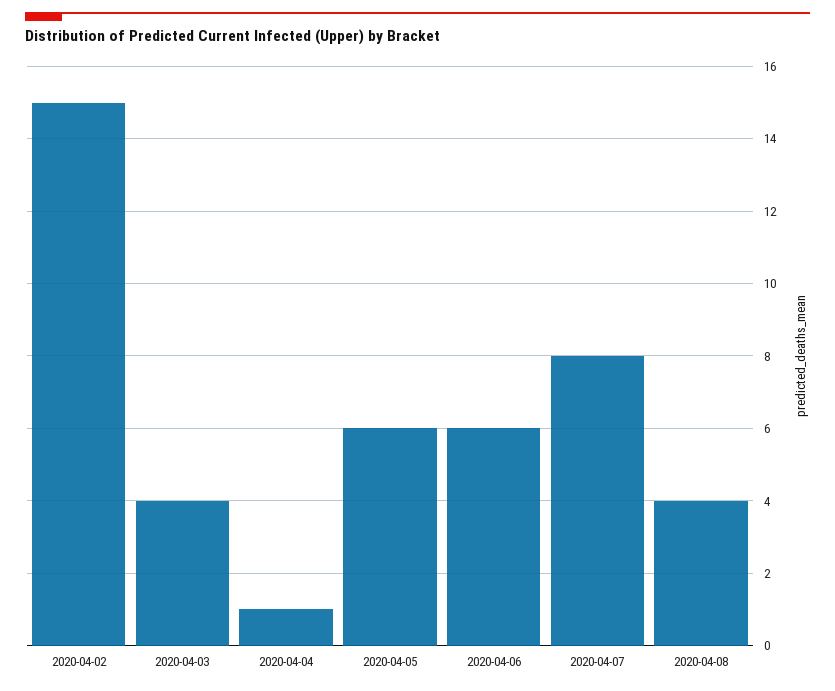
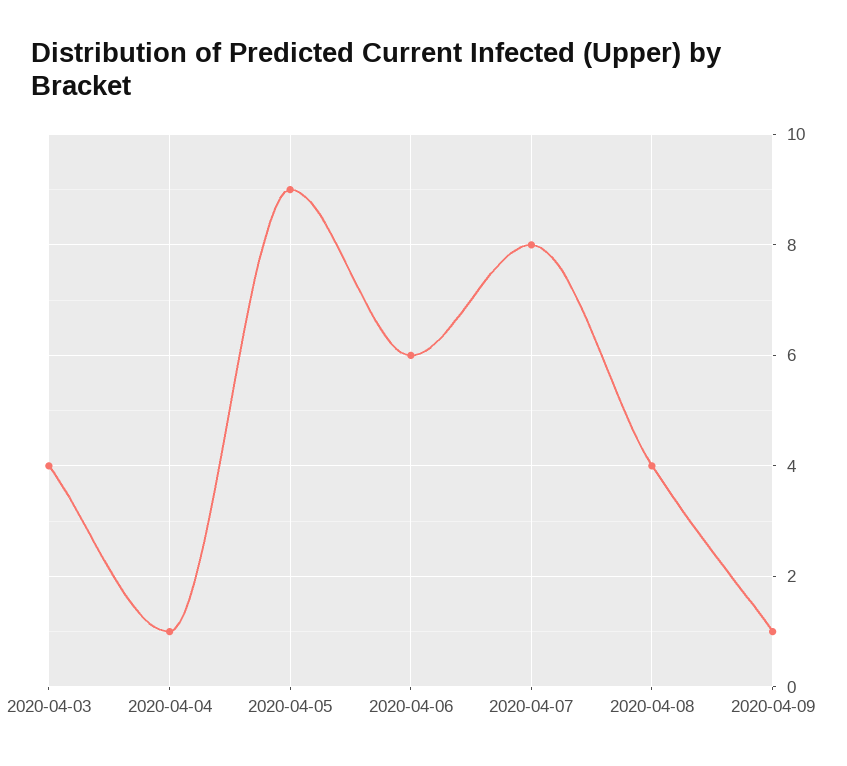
2020-04-02: 15 -> none
2020-04-05: 6 -> 9
2020-04-09: none -> 1

